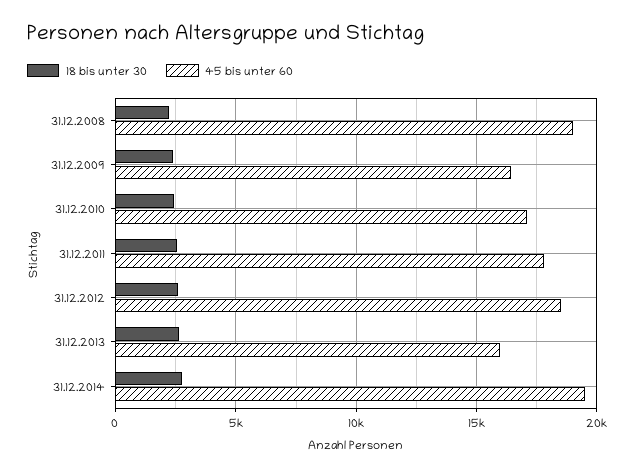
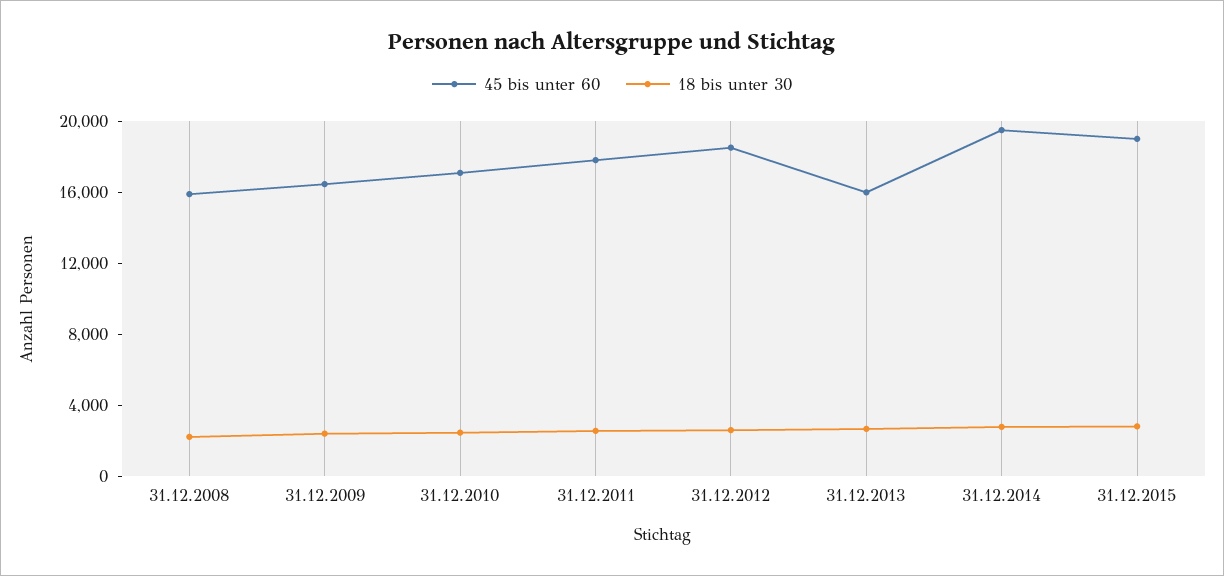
45 bis unter 60, 31.12.2008: 19000 -> 16000
45 bis unter 60, 31.12.2015: none -> 19000
18 bis unter 30, 31.12.2015: none -> 3000

